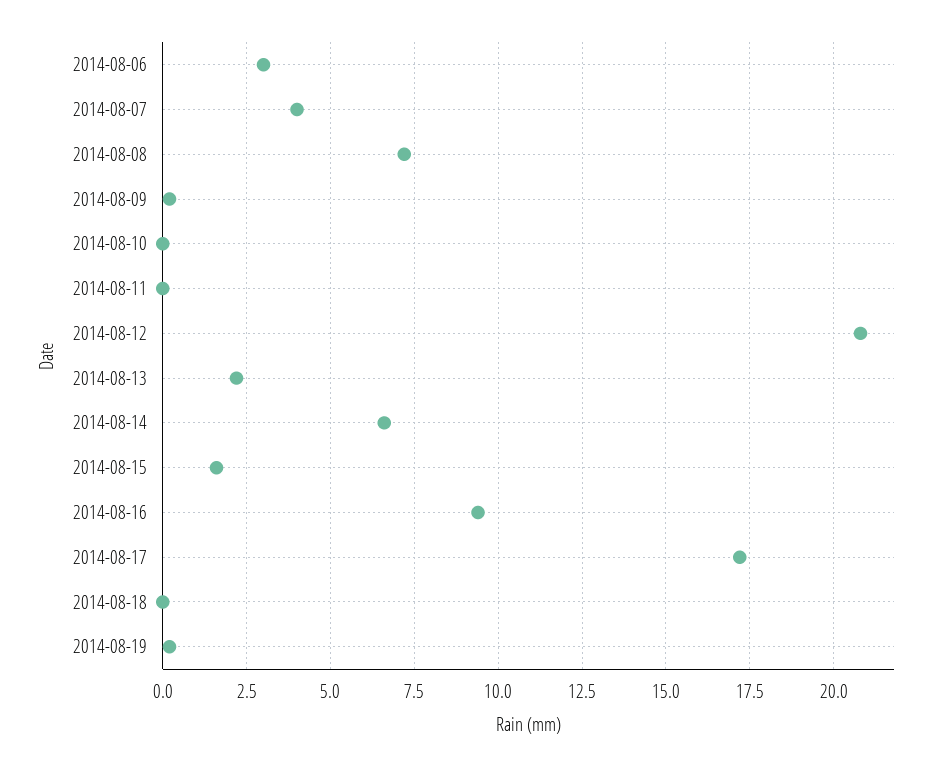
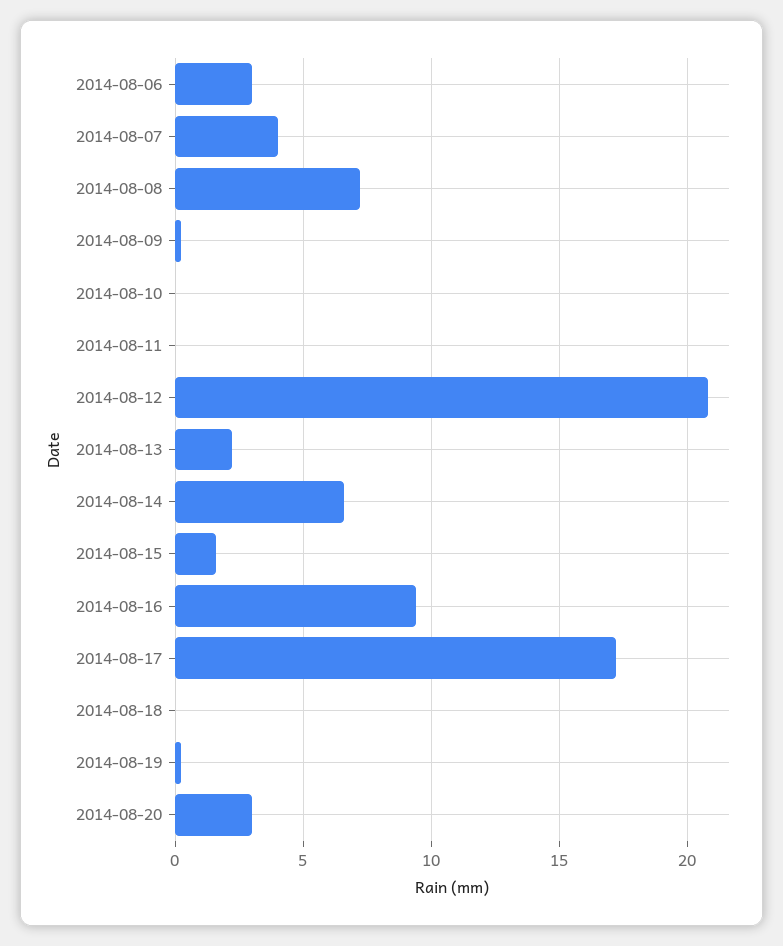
2014-08-20: none -> 3

